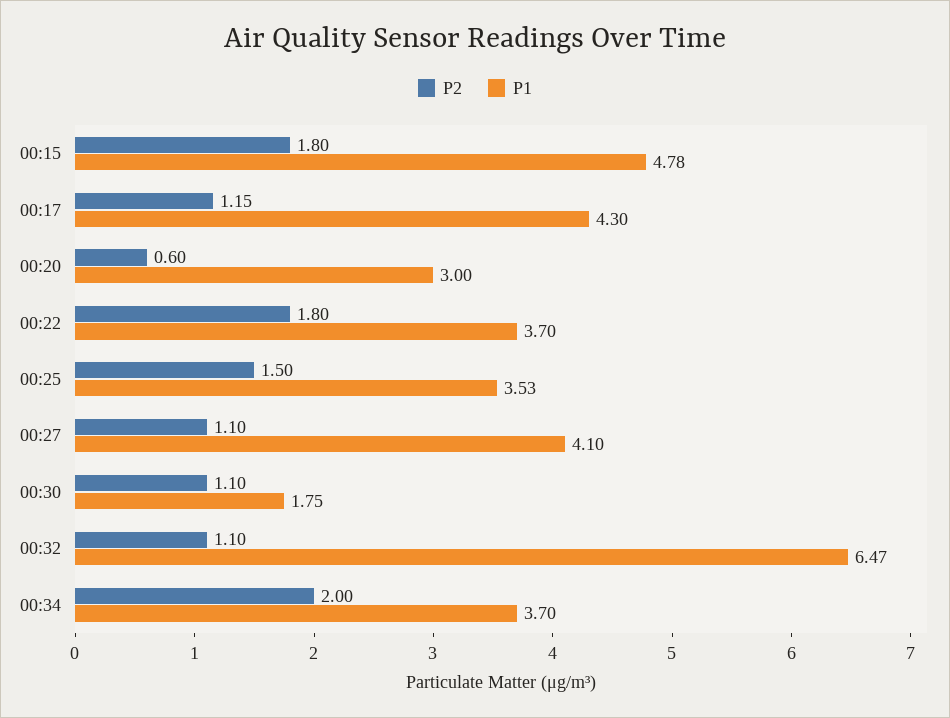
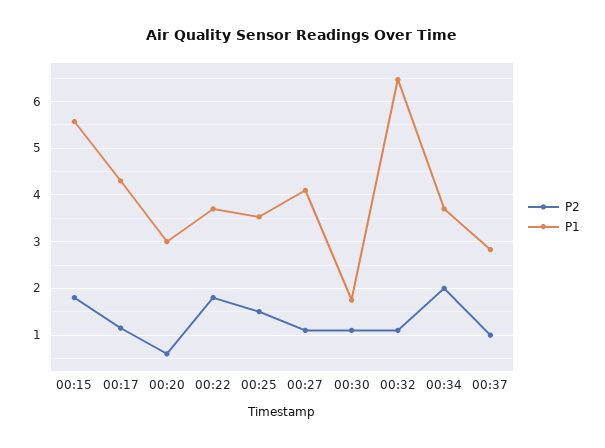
P1, 00:15: 4.78 -> 5.6
P2, 00:37: none -> 1
P1, 00:37: none -> 2.8

